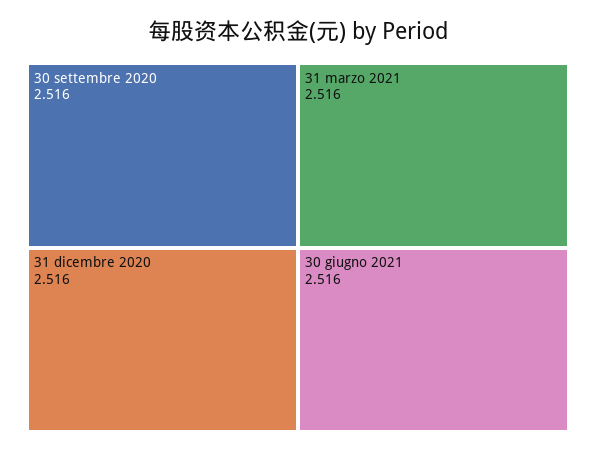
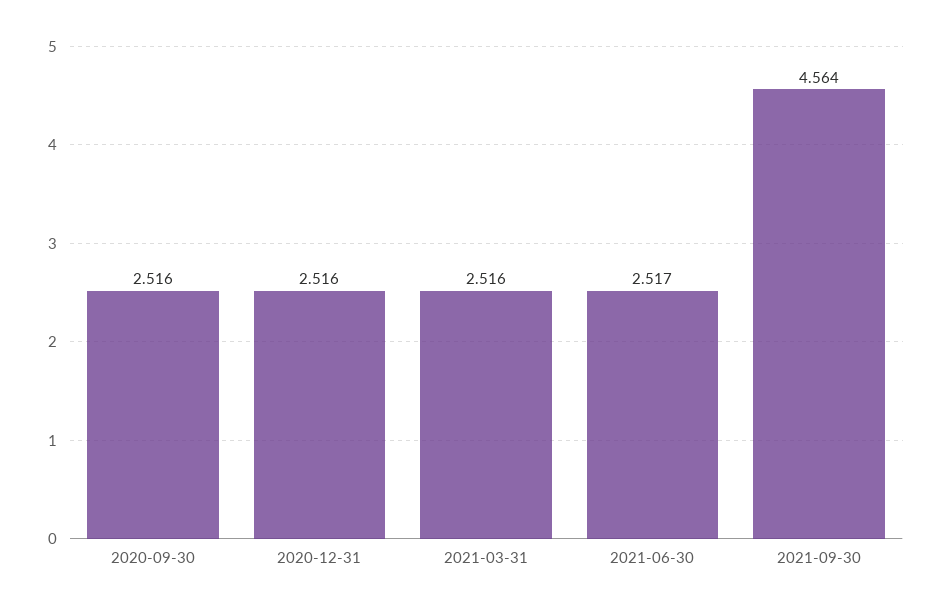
30 giugno 2021: 2.516 -> 2.517
2021-09-30: none -> 4.564

